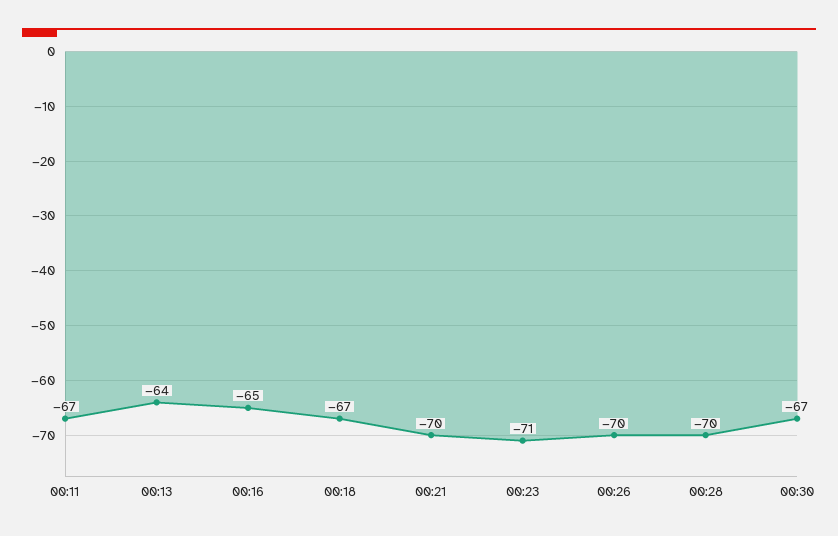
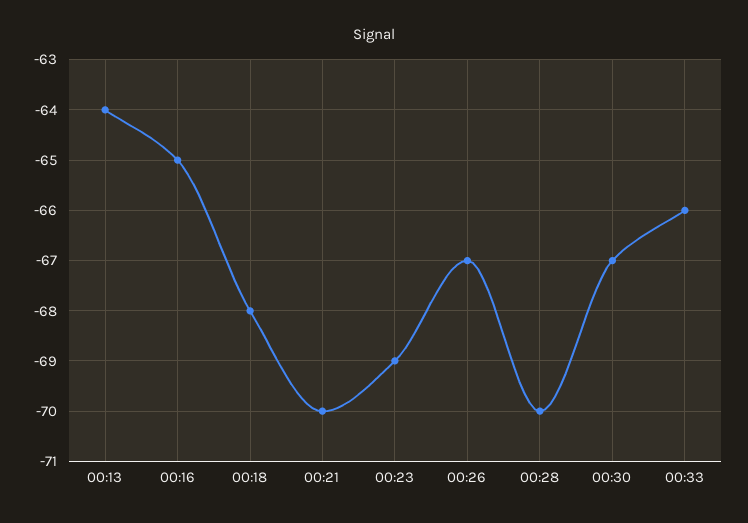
00:11: -67 -> none
00:18: -67 -> -68
00:23: -71 -> -69
00:26: -70 -> -67
00:33: none -> -66

